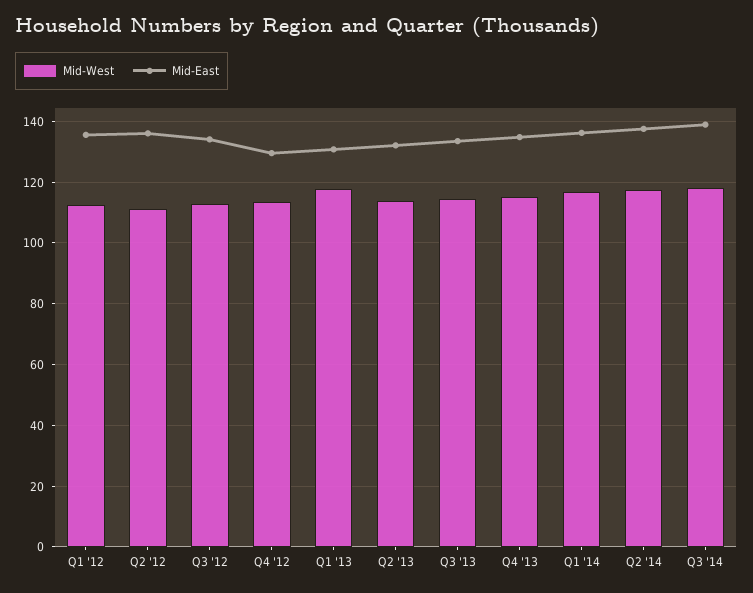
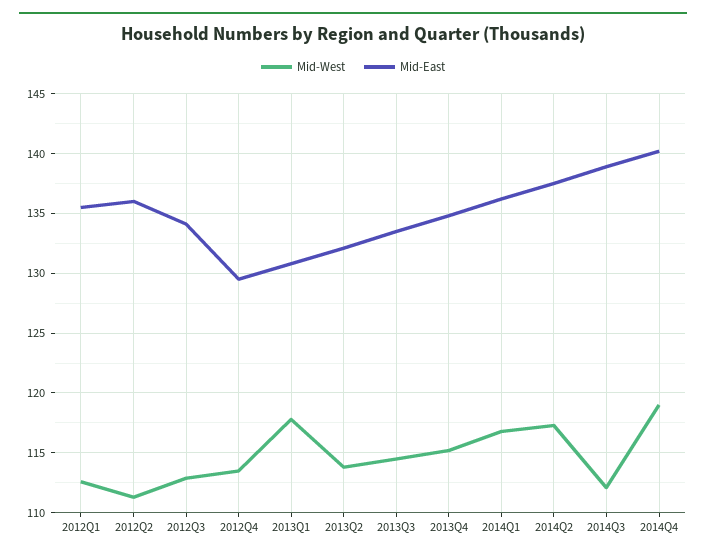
Mid-West, Q3 '14: 118 -> 112
Mid-West, 2014Q4: none -> 119
Mid-East, 2014Q4: none -> 140

